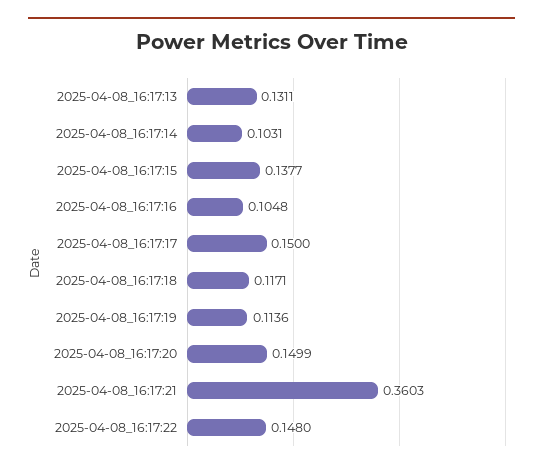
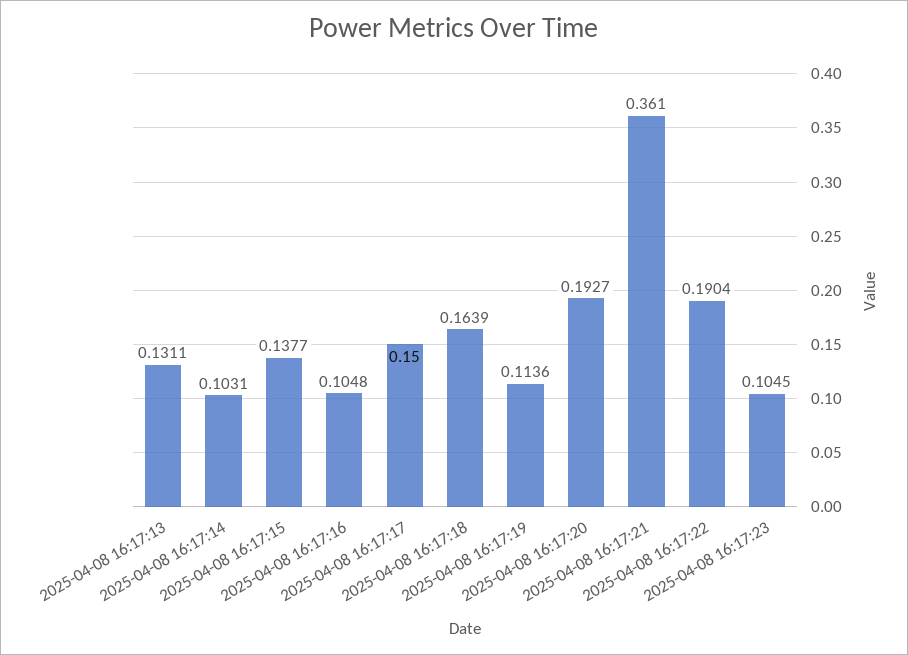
2025-04-08_16:17:18: 0.1171 -> 0.1639
2025-04-08_16:17:20: 0.1499 -> 0.1927
2025-04-08_16:17:21: 0.3603 -> 0.361
2025-04-08_16:17:22: 0.148 -> 0.1904
2025-04-08 16:17:23: none -> 0.1045

